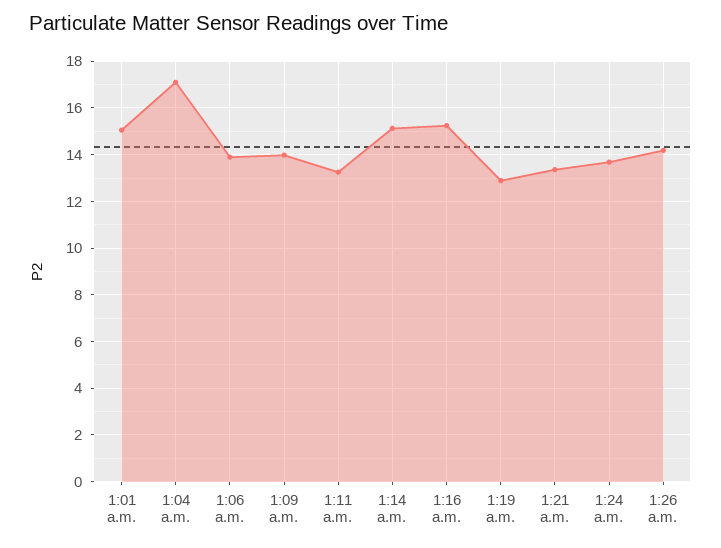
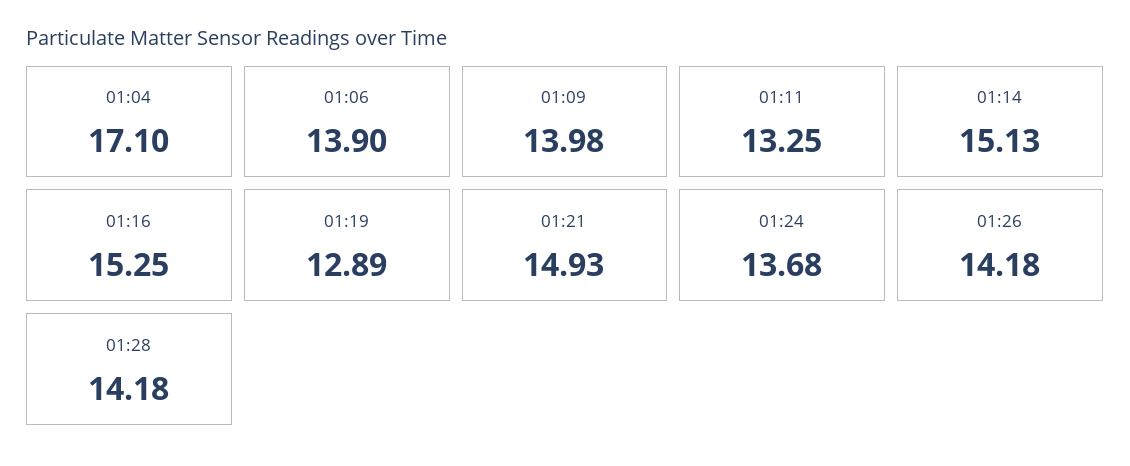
1:01 a.m.: 15 -> none
1:21 a.m.: 13.5 -> 14.93
01:28: none -> 14.18

